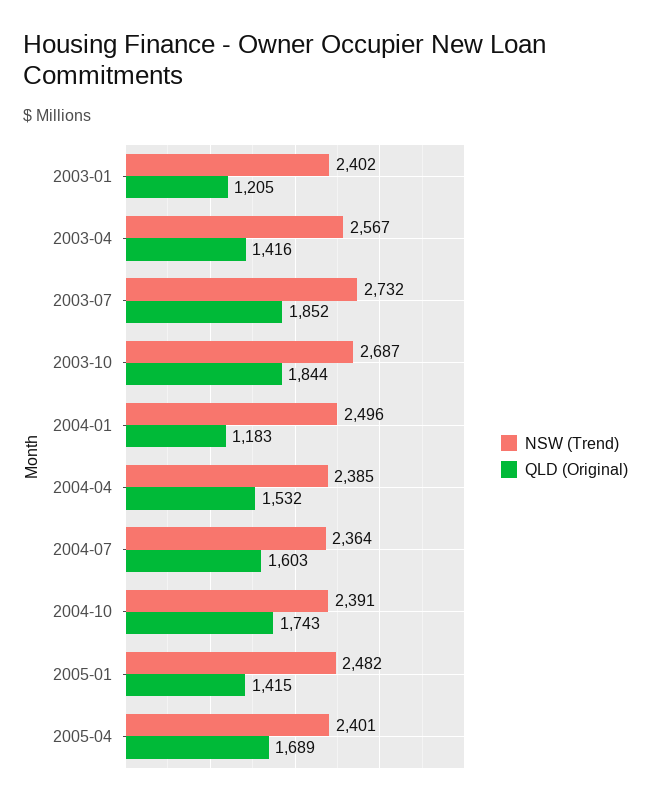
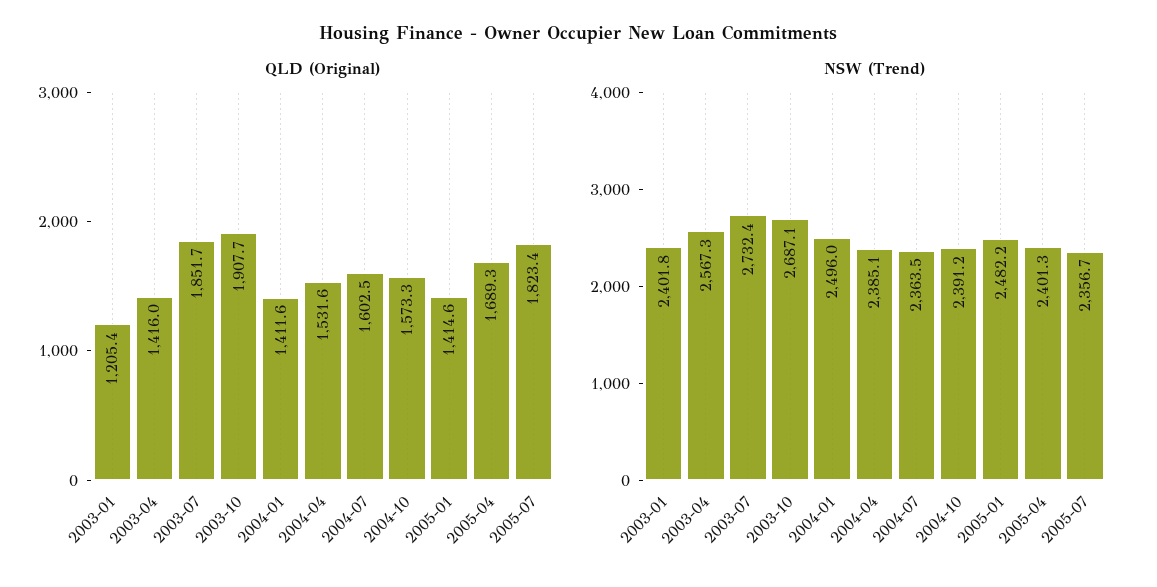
QLD (Original), 2003-10: 1844 -> 1907.7
QLD (Original), 2004-01: 1183 -> 1411.6
QLD (Original), 2004-10: 1743 -> 1573.3
QLD (Original), 2005-07: none -> 1823.4
NSW (Trend), 2005-07: none -> 2356.7

